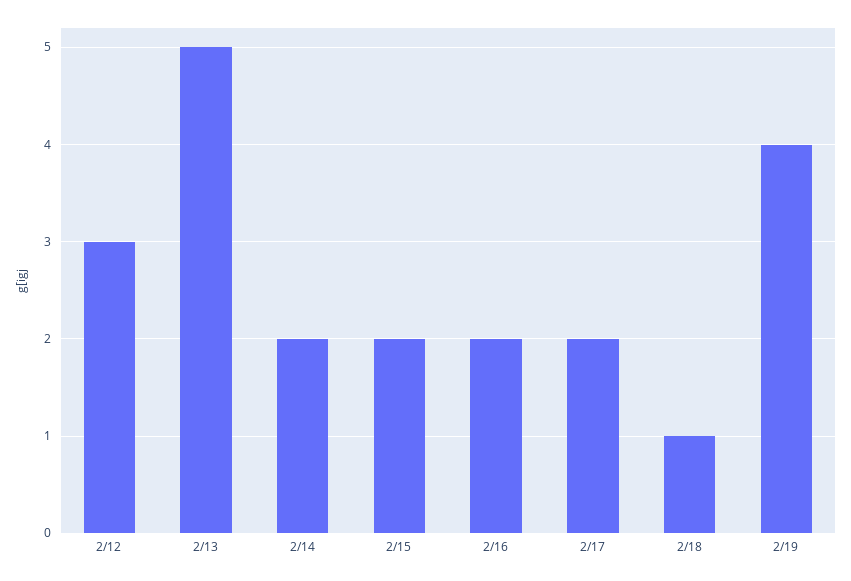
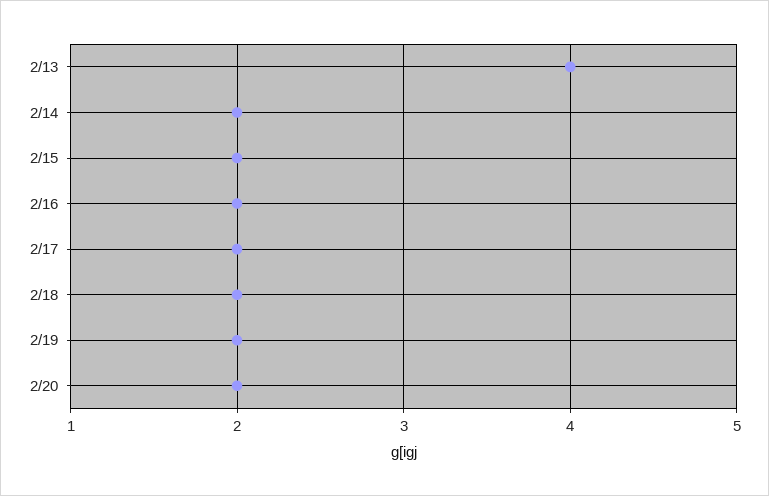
2/12: 3 -> none
2/13: 5 -> 4
2/18: 1 -> 2
2/19: 4 -> 2
2/20: none -> 2

